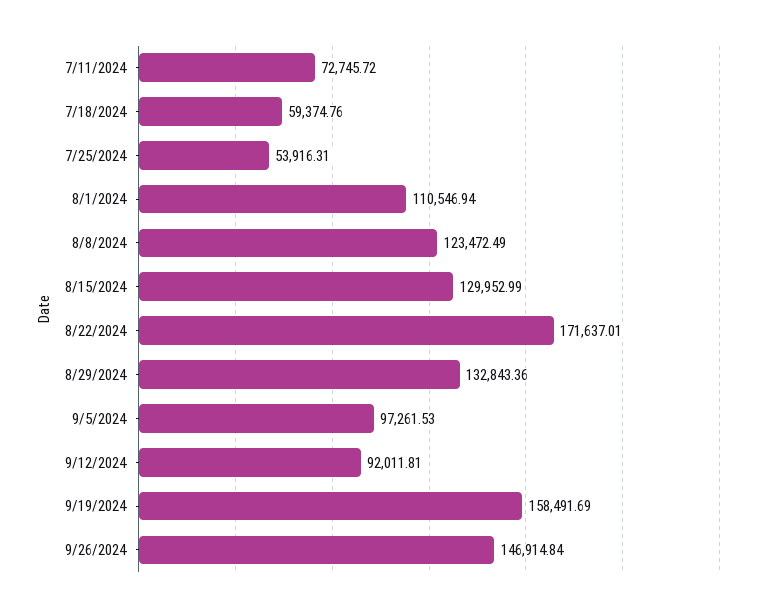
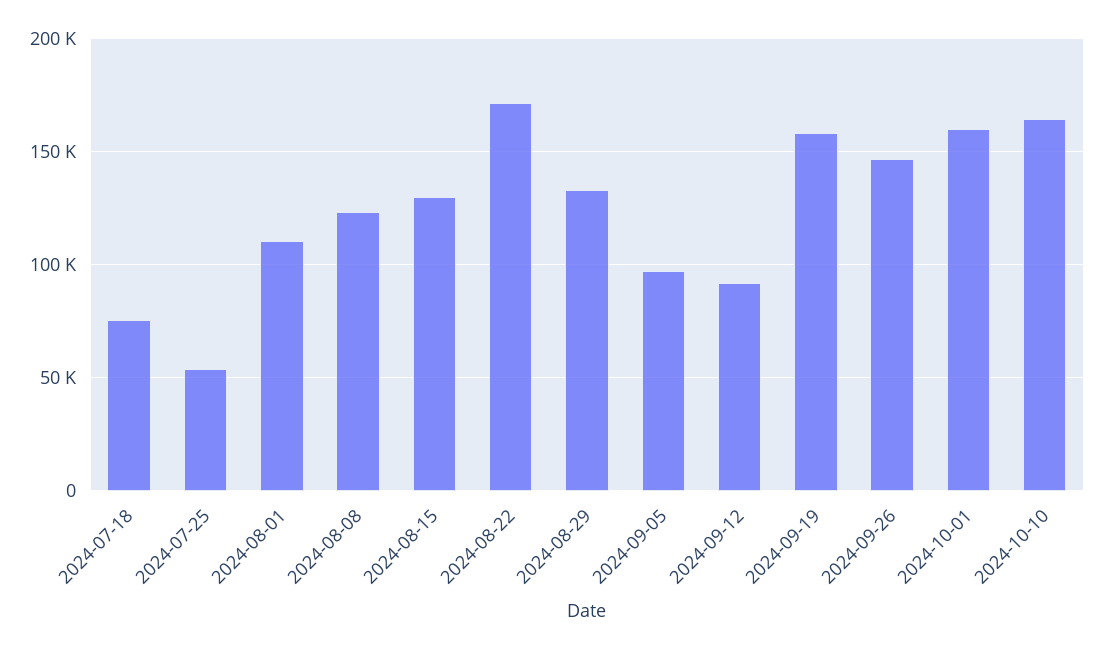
7/11/2024: 72745.72 -> none
7/18/2024: 59374.76 -> 75000
2024-10-01: none -> 160000
2024-10-10: none -> 165000

